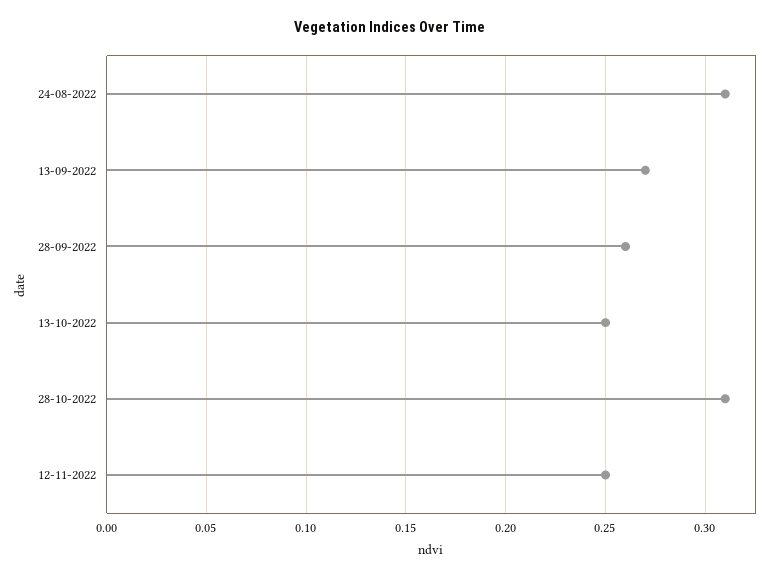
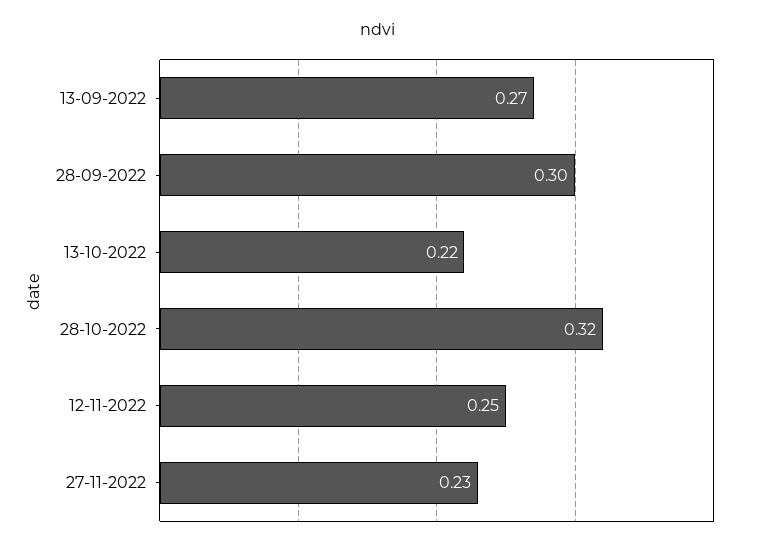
24-08-2022: 0.31 -> none
28-09-2022: 0.26 -> 0.3
13-10-2022: 0.25 -> 0.22
28-10-2022: 0.31 -> 0.32
27-11-2022: none -> 0.23

